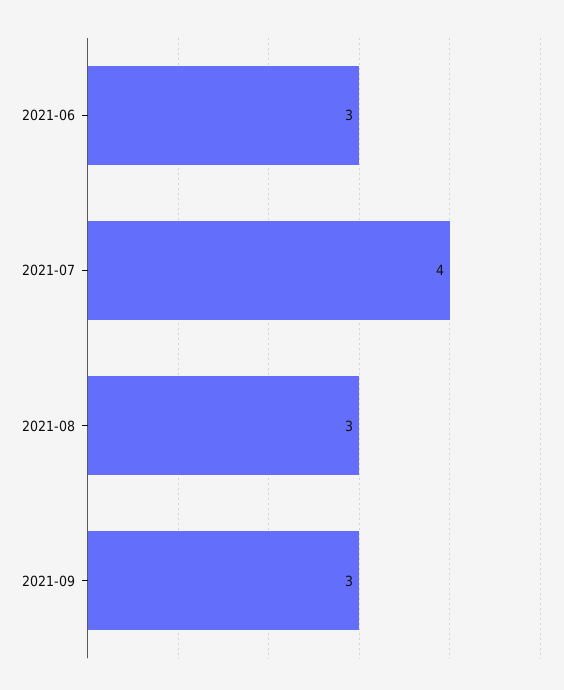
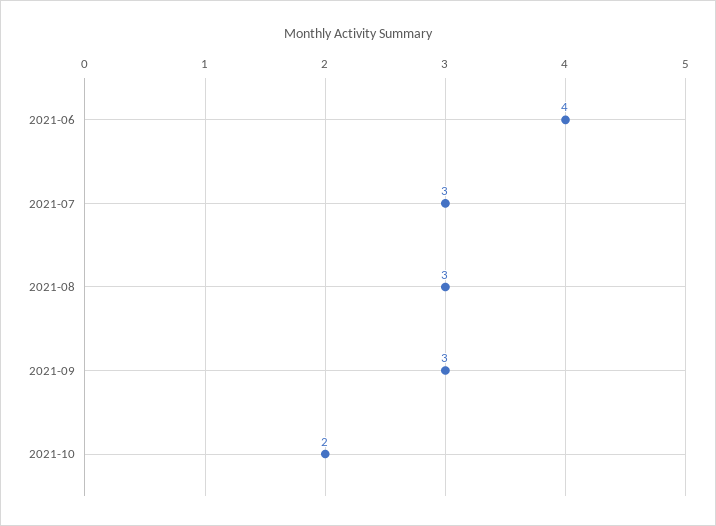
2021-06: 3 -> 4
2021-07: 4 -> 3
2021-10: none -> 2

